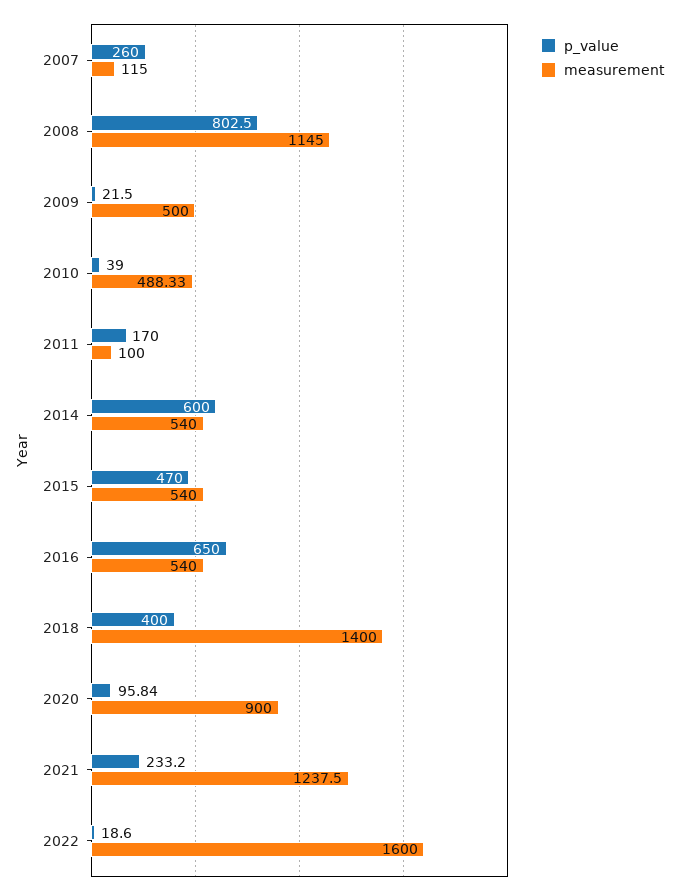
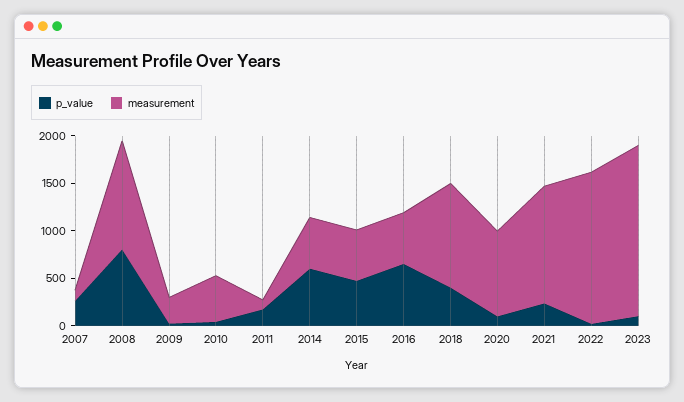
measurement, 2009: 500 -> 300
measurement, 2018: 1400 -> 1100
p_value, 2023: none -> 100
measurement, 2023: none -> 1800

